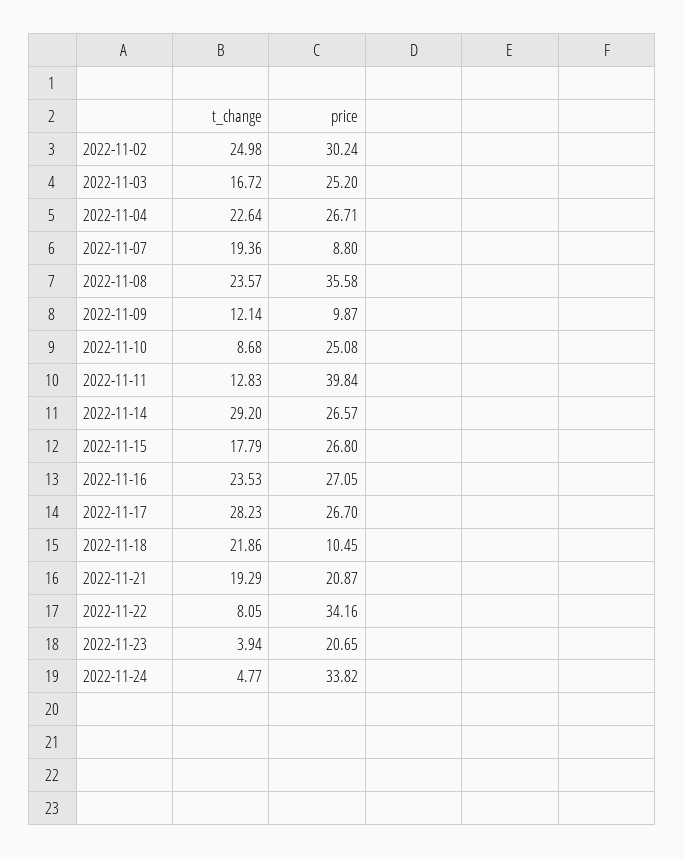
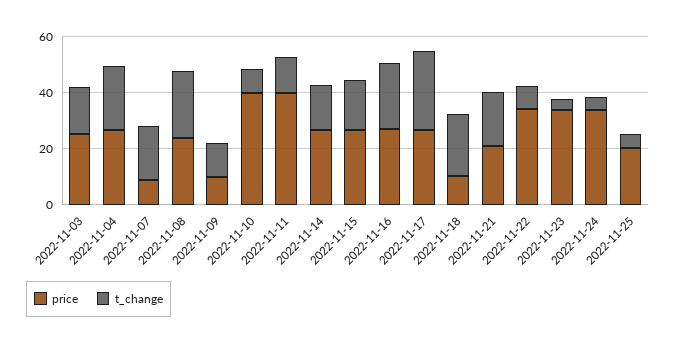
t_change, 2022-11-02: 24.98 -> none
price, 2022-11-02: 30.24 -> none
price, 2022-11-08: 35.58 -> 25
price, 2022-11-10: 25.08 -> 40
t_change, 2022-11-14: 29.2 -> 15
price, 2022-11-23: 20.65 -> 35
price, 2022-11-25: none -> 20
t_change, 2022-11-25: none -> 5

